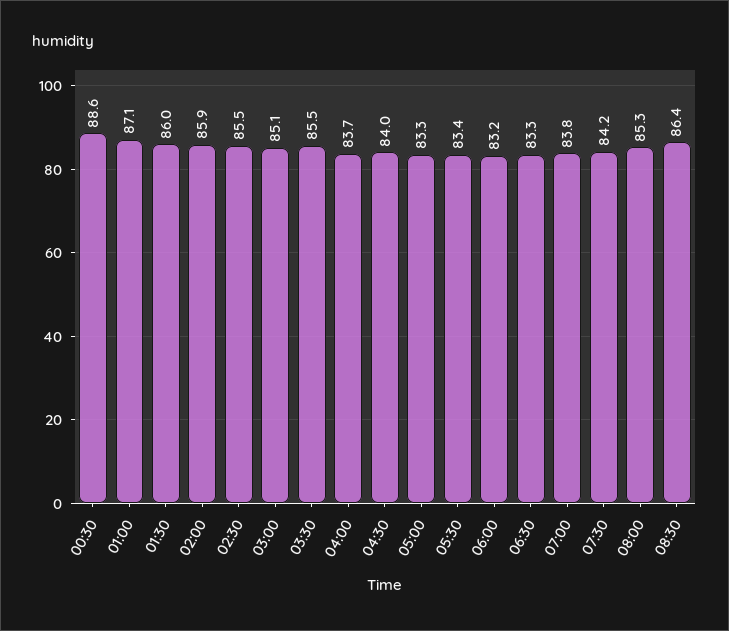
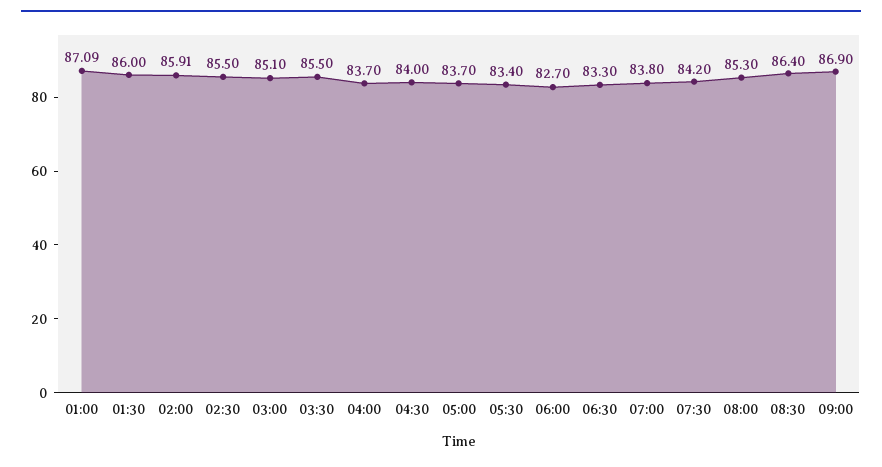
00:30: 88.6 -> none
05:00: 83.3 -> 83.7
06:00: 83.2 -> 82.7
09:00: none -> 86.9

